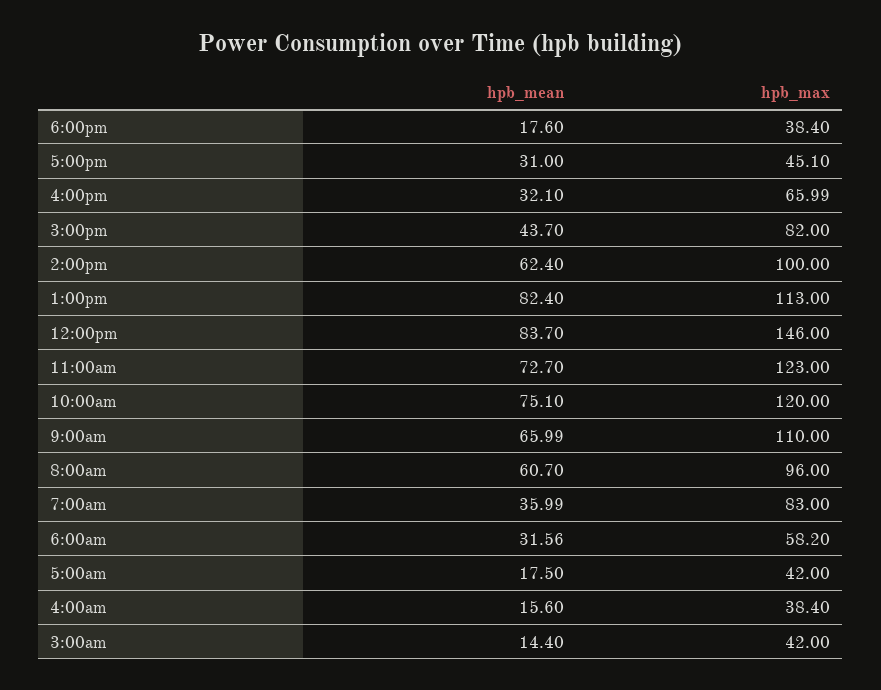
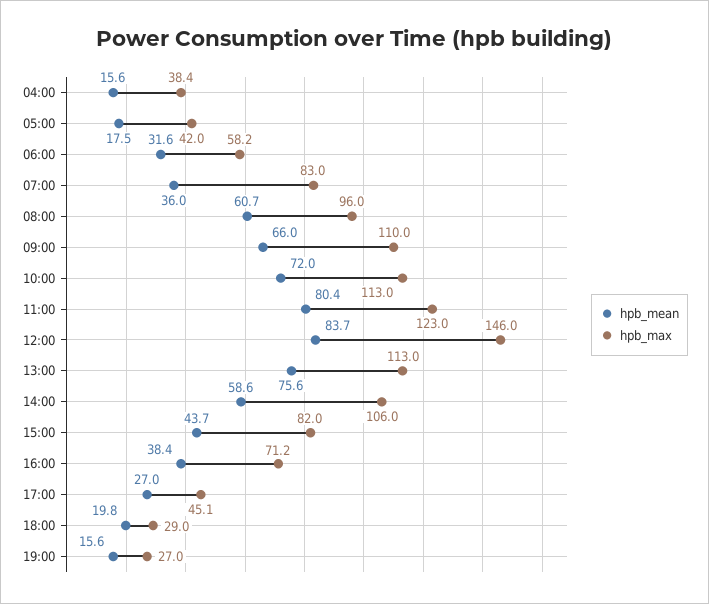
hpb_mean, 6:00pm: 17.6 -> 19.8
hpb_max, 6:00pm: 38.4 -> 29
hpb_mean, 5:00pm: 31 -> 27
hpb_mean, 4:00pm: 32.1 -> 38.4
hpb_max, 4:00pm: 65.99 -> 71.2
hpb_mean, 2:00pm: 62.4 -> 58.6
hpb_max, 2:00pm: 100 -> 106
hpb_mean, 1:00pm: 82.4 -> 75.6
hpb_mean, 11:00am: 72.7 -> 80.4
hpb_mean, 10:00am: 75.1 -> 72
hpb_max, 10:00am: 120 -> 113
hpb_mean, 3:00am: 14.4 -> none
hpb_max, 3:00am: 42 -> none
hpb_mean, 19:00: none -> 15.6
hpb_max, 19:00: none -> 27

